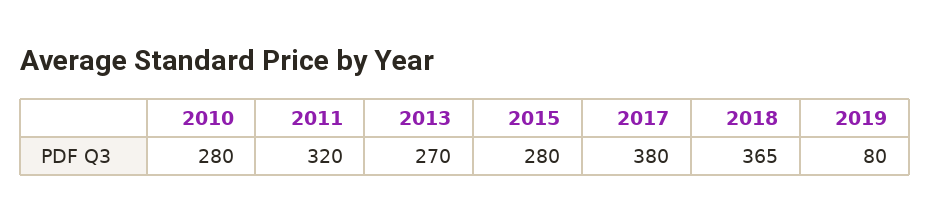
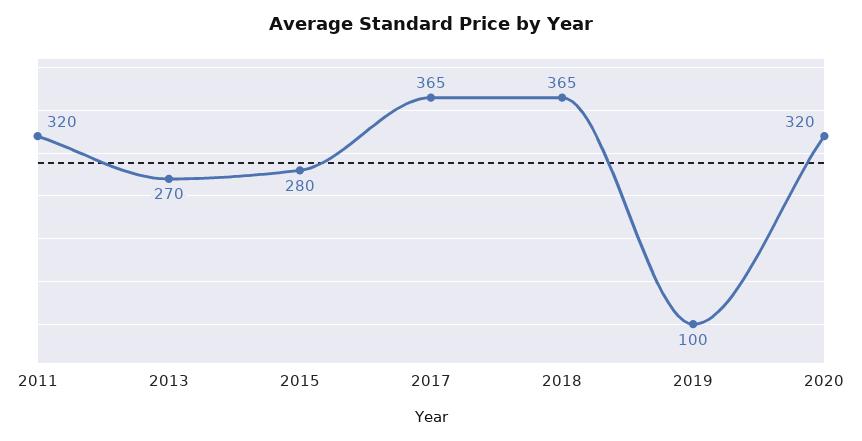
2010: 280 -> none
2017: 380 -> 365
2019: 80 -> 100
2020: none -> 320

